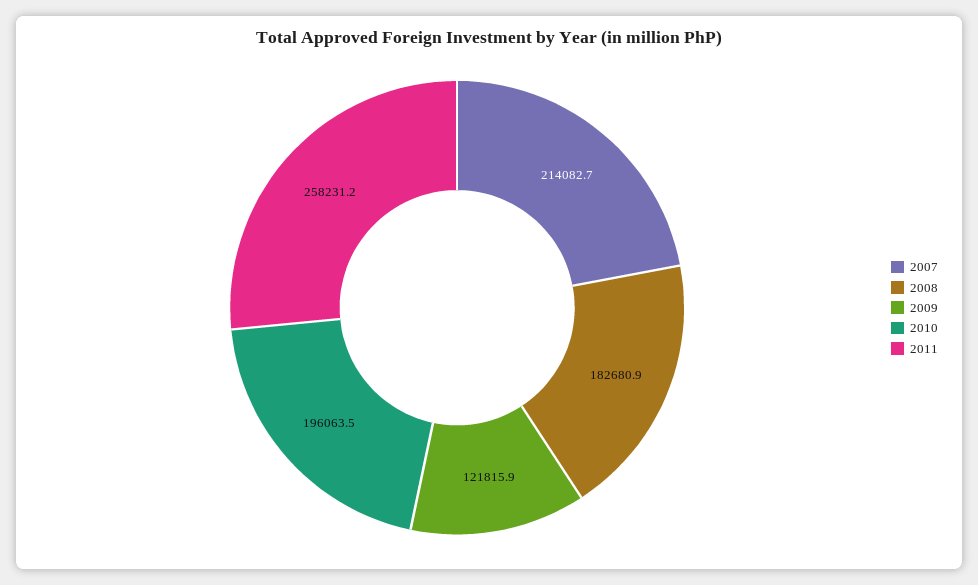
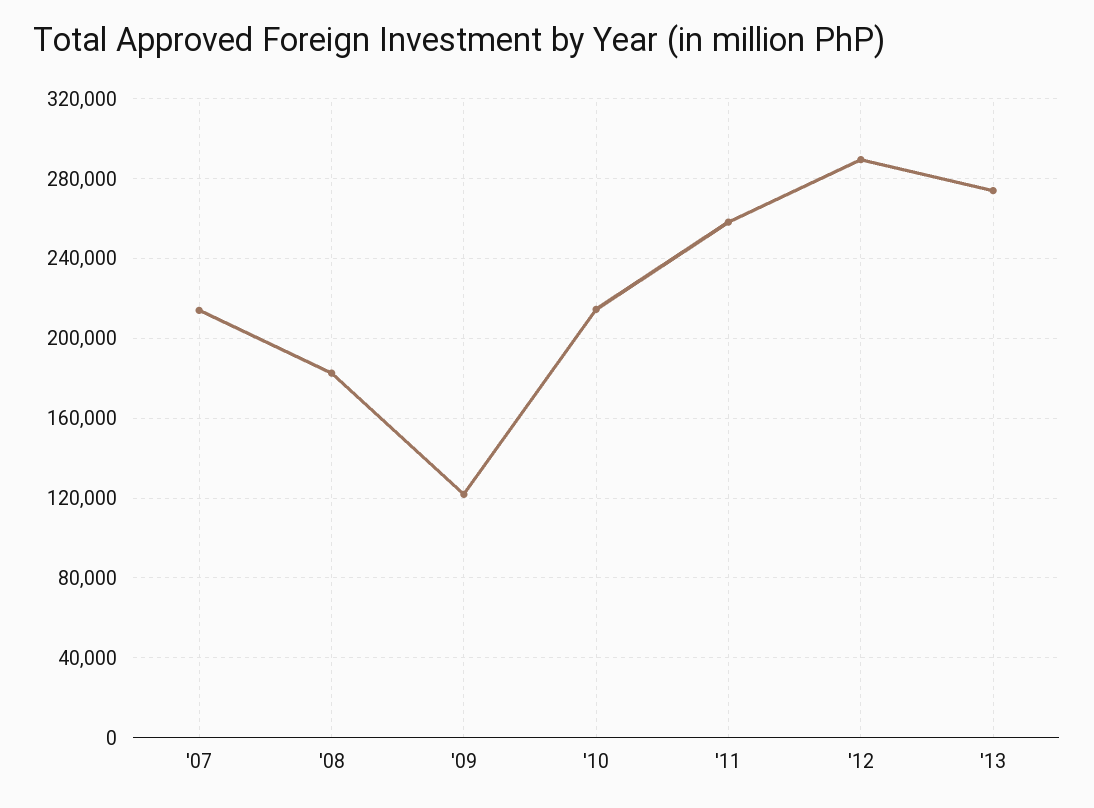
2010: 196063.5 -> 215000
'12: none -> 290000
'13: none -> 275000

